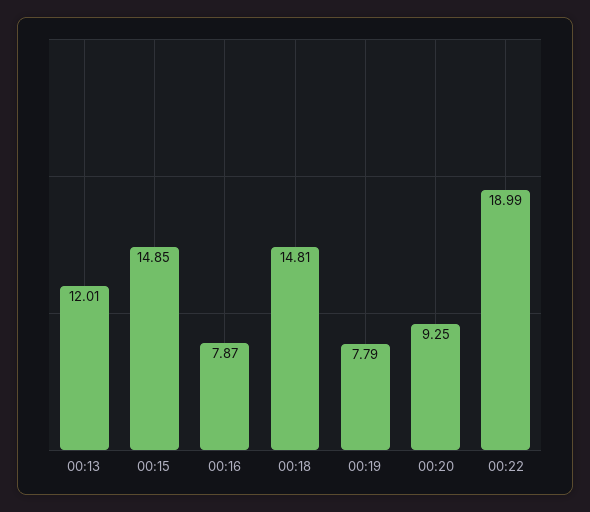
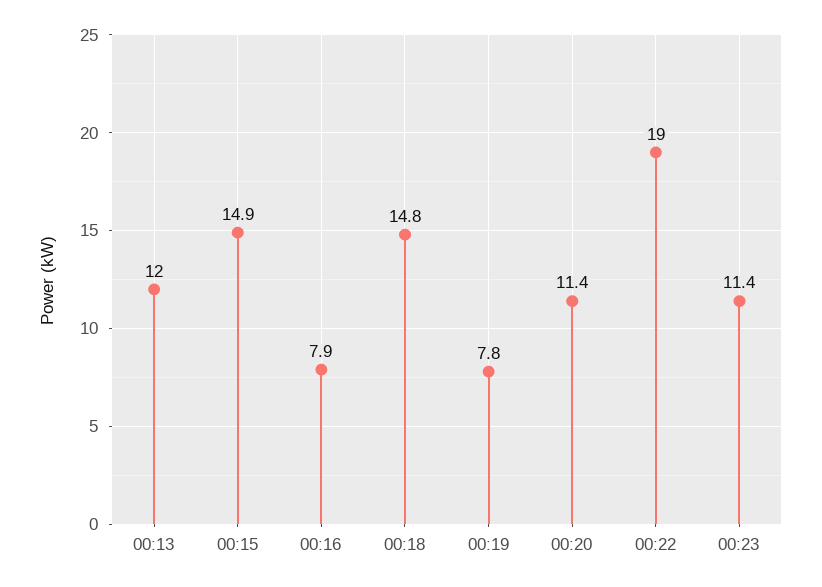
00:20: 9.25 -> 11.4
00:23: none -> 11.4

